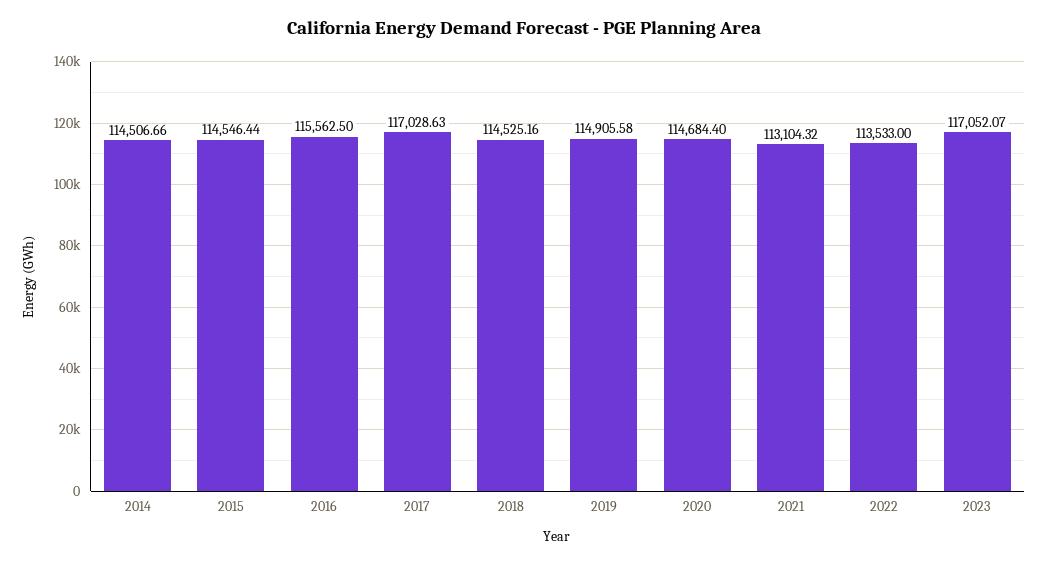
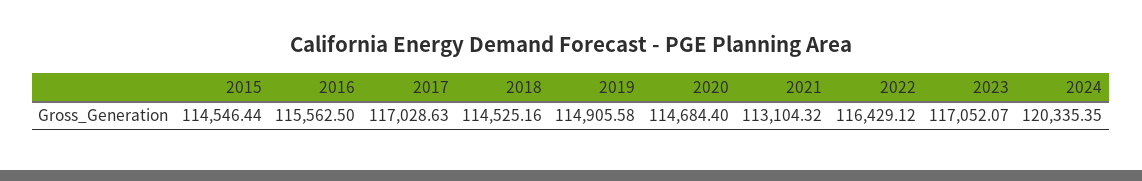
2014: 114506.66 -> none
2022: 113533 -> 116429.12
2024: none -> 120335.35

